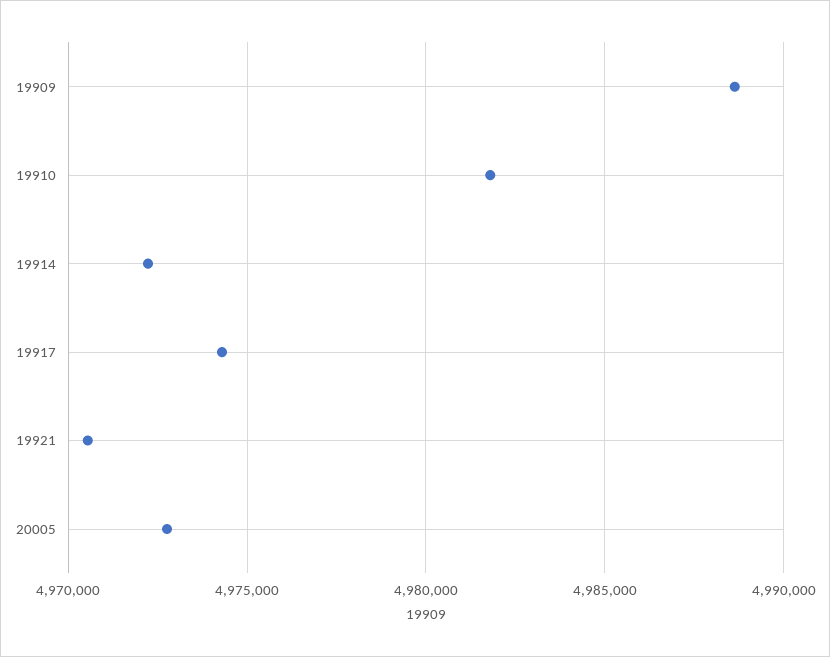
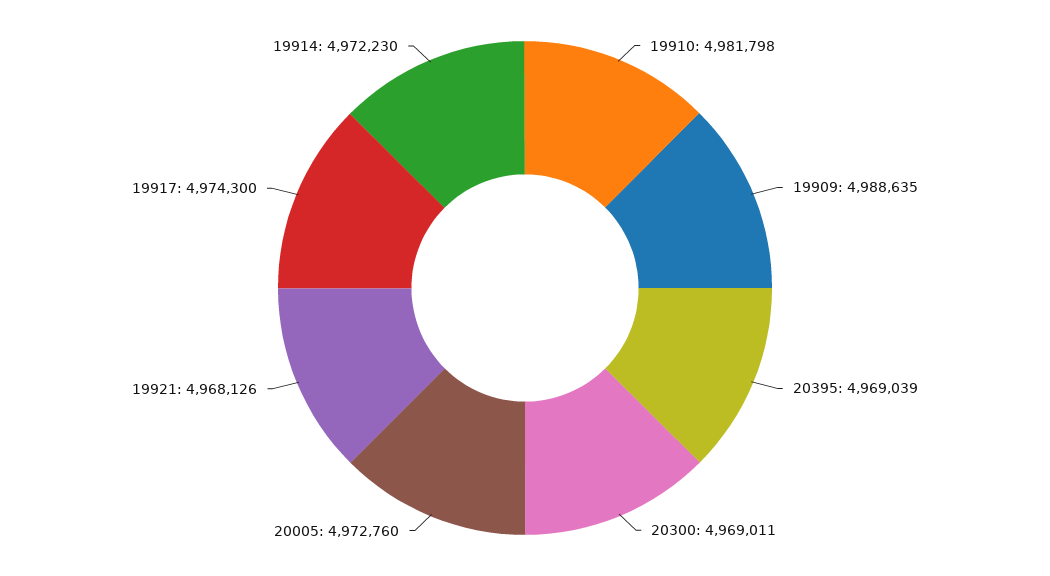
19921: 4970500 -> 4968126
20395: none -> 4969039
20300: none -> 4969011

